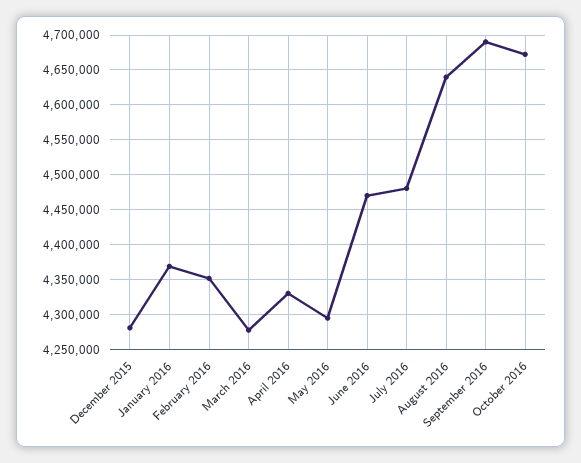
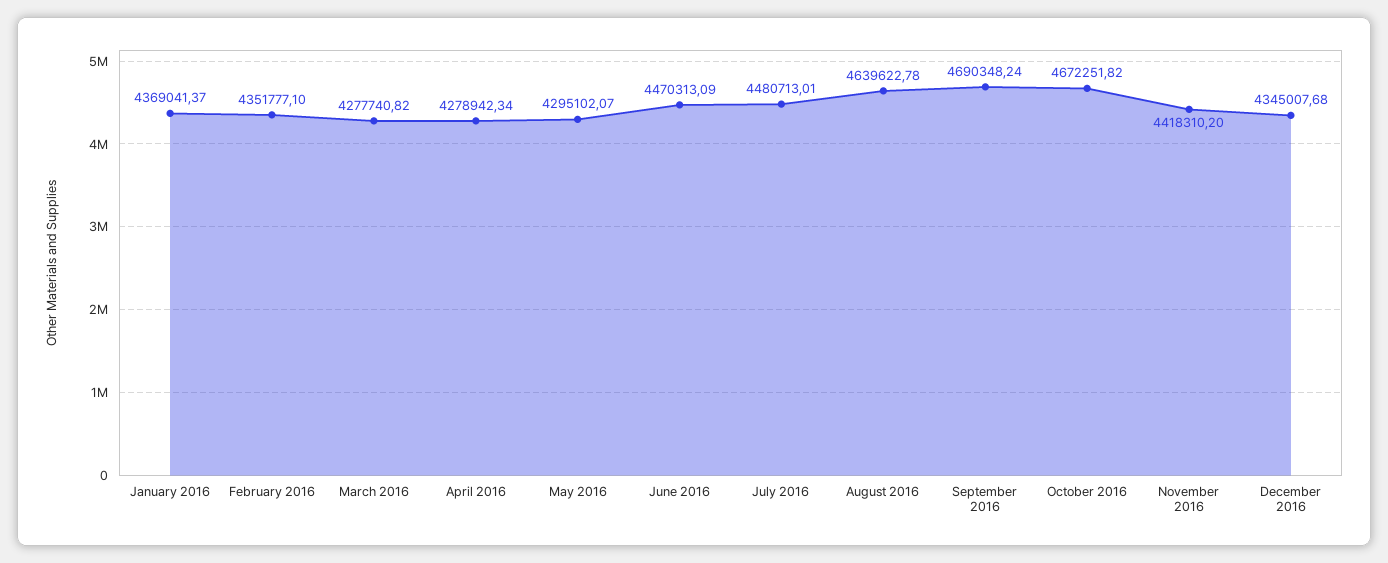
December 2015: 4280000 -> none
April 2016: 4330000 -> 4278942.34
November 2016: none -> 4418310.2
December 2016: none -> 4345007.68

